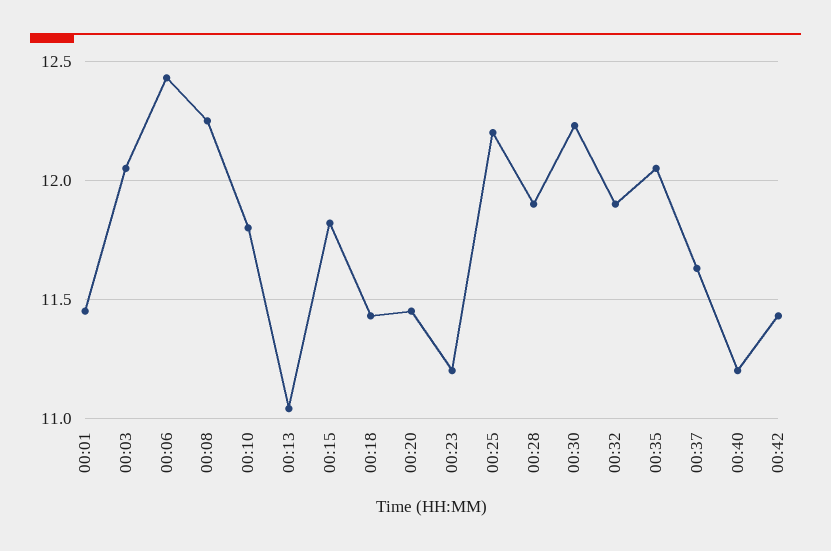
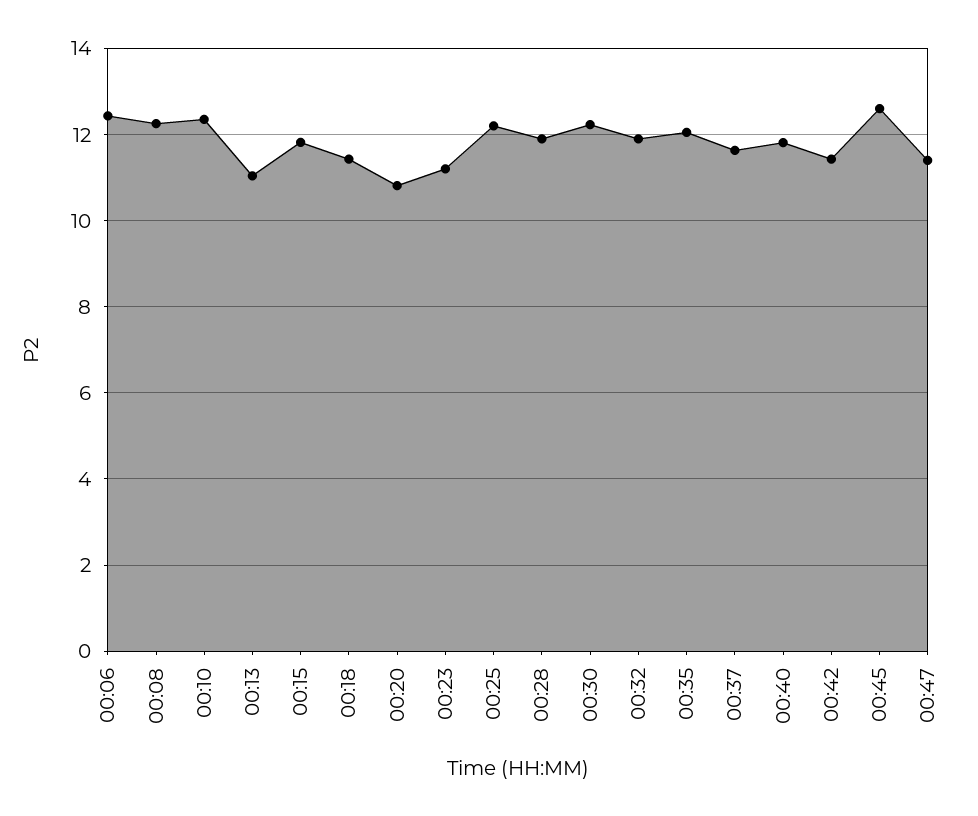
00:01: 11.45 -> none
00:03: 12.05 -> none
00:10: 11.8 -> 12.4
00:20: 11.45 -> 10.8
00:40: 11.2 -> 11.8
00:45: none -> 12.6
00:47: none -> 11.4

